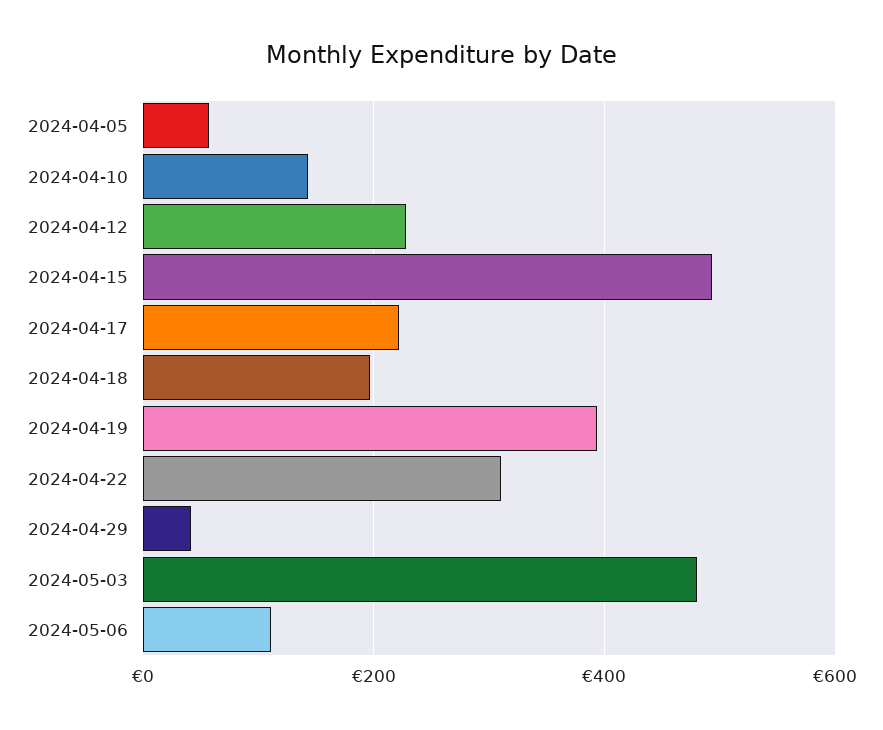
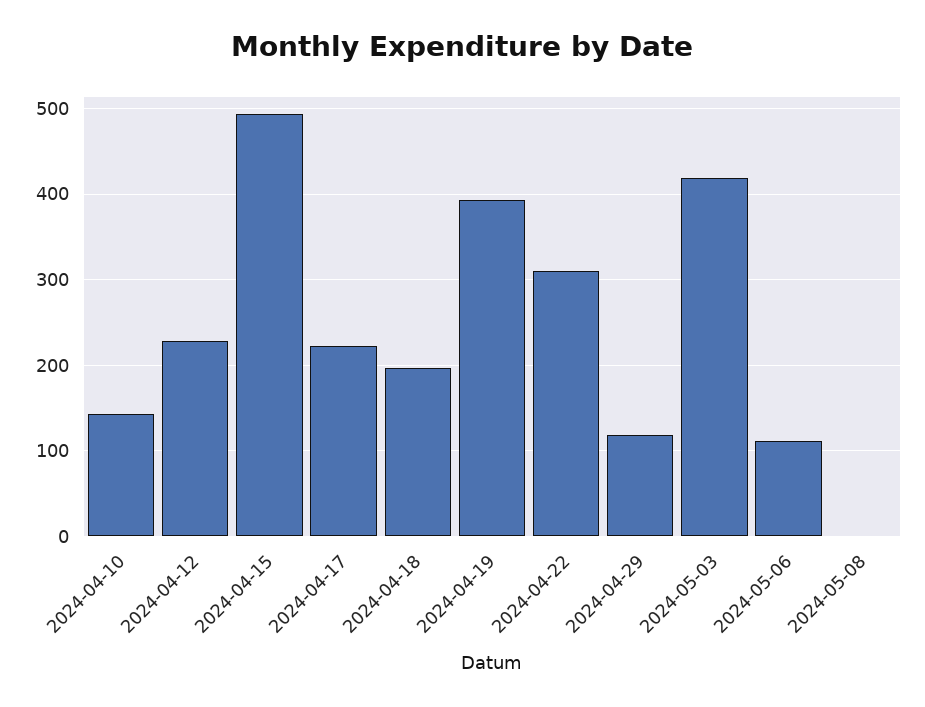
2024-04-05: 60 -> none
2024-04-29: 40 -> 120
2024-05-03: 480 -> 420
2024-05-08: none -> 0

